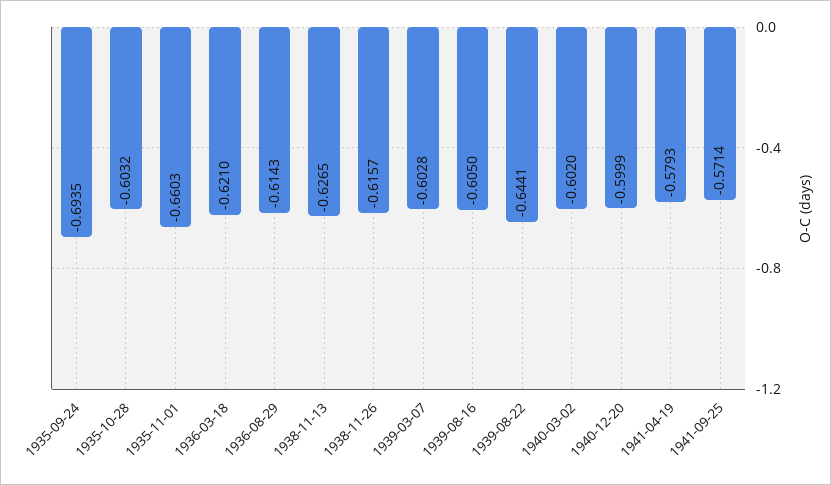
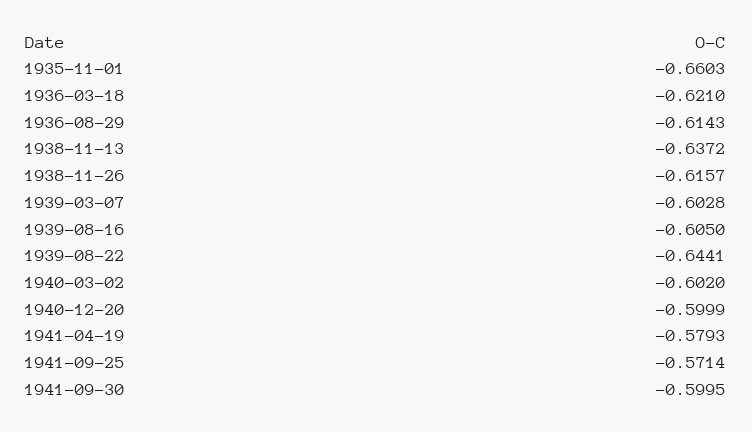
1935-09-24: -0.6935 -> none
1935-10-28: -0.6032 -> none
1938-11-13: -0.6265 -> -0.6372
1941-09-30: none -> -0.5995

